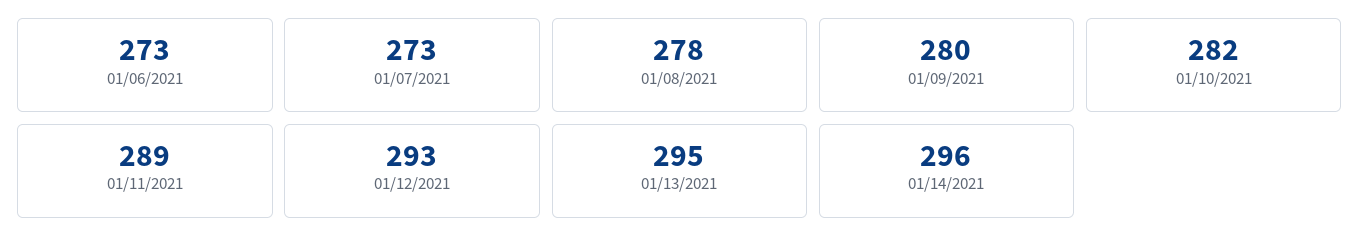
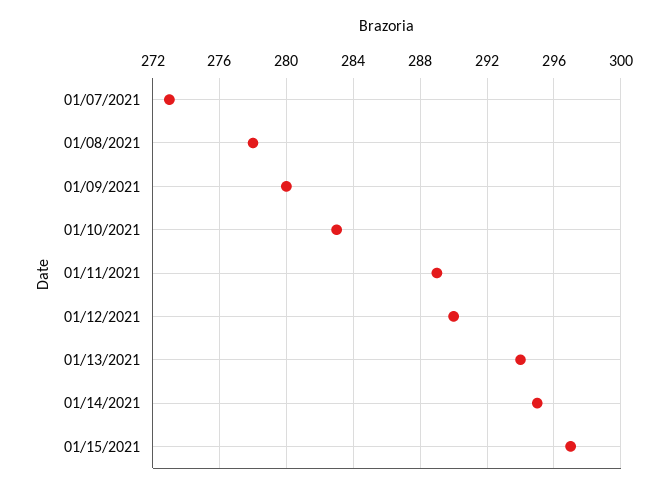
01/06/2021: 273 -> none
01/10/2021: 282 -> 283
01/12/2021: 293 -> 290
01/13/2021: 295 -> 294
01/14/2021: 296 -> 295
01/15/2021: none -> 297

